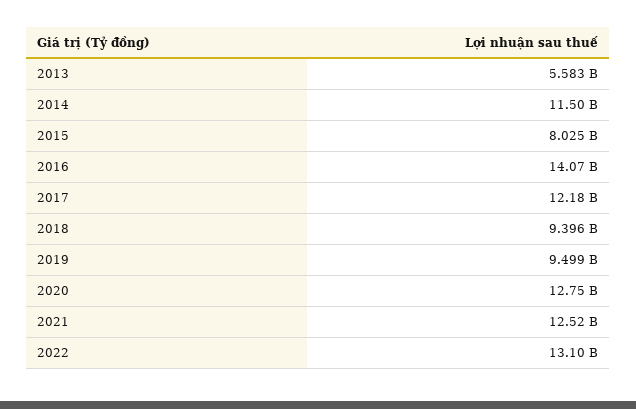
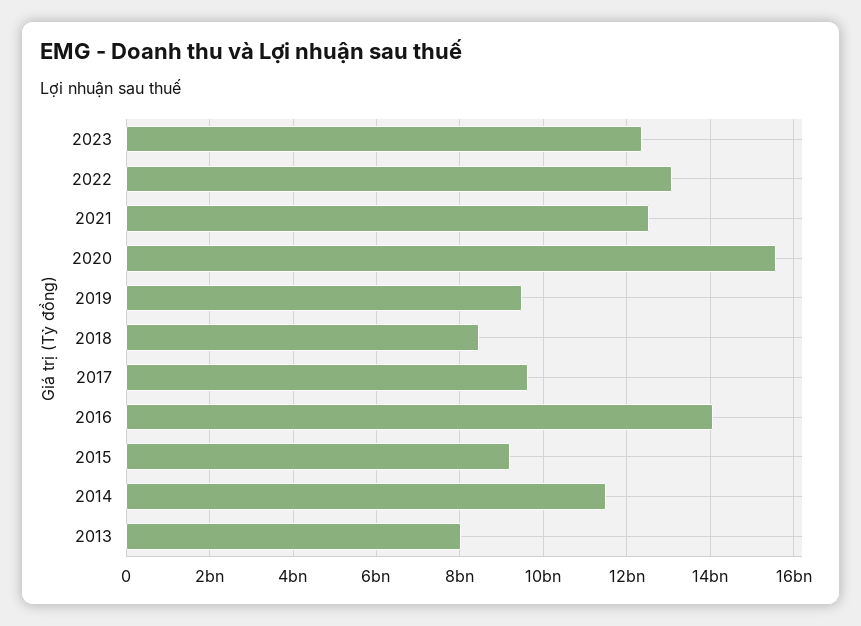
2013: 5583000000 -> 8000000000
2015: 8025000000 -> 9200000000
2017: 12180000000 -> 9600000000
2018: 9396000000 -> 8400000000
2020: 12750000000 -> 15600000000
2023: none -> 12400000000

